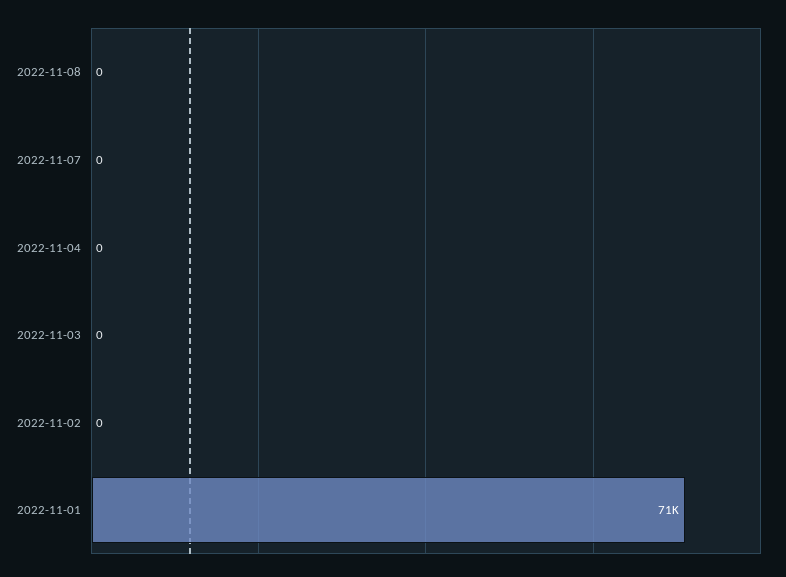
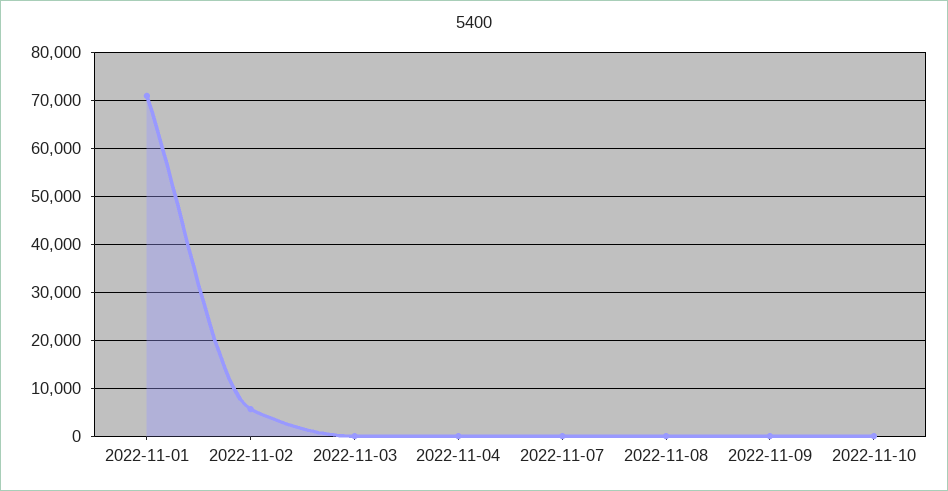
2022-11-02: 0 -> 6000
2022-11-09: none -> 0
2022-11-10: none -> 0

